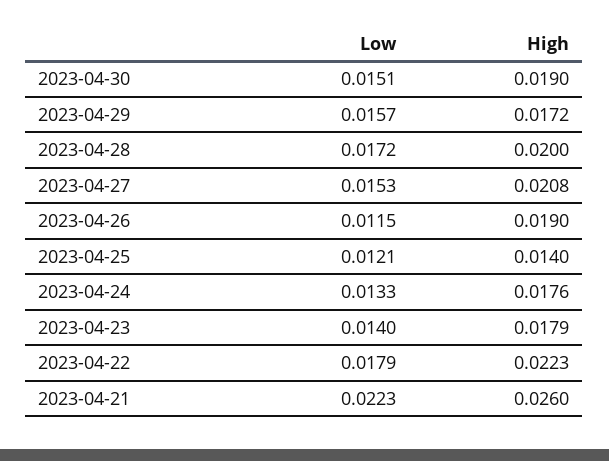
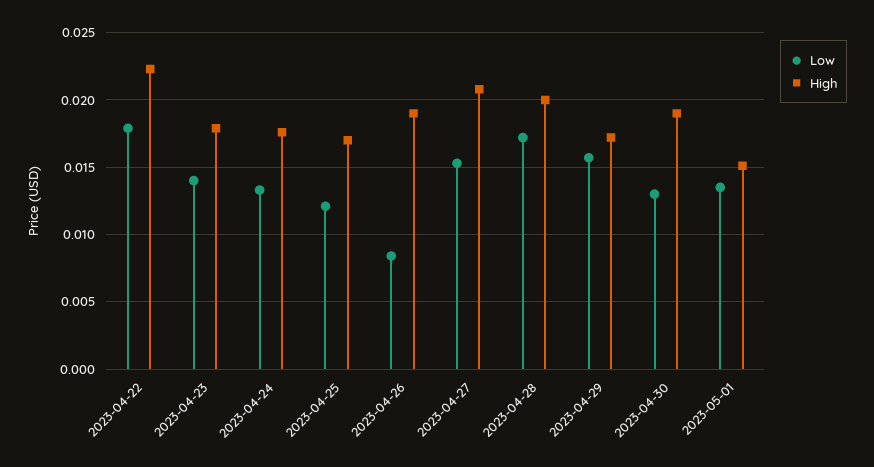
Low, 2023-04-30: 0.0151 -> 0.013
Low, 2023-04-26: 0.0115 -> 0.0085
High, 2023-04-25: 0.014 -> 0.017
Low, 2023-04-21: 0.0223 -> none
High, 2023-04-21: 0.026 -> none
Low, 2023-05-01: none -> 0.0135
High, 2023-05-01: none -> 0.015

